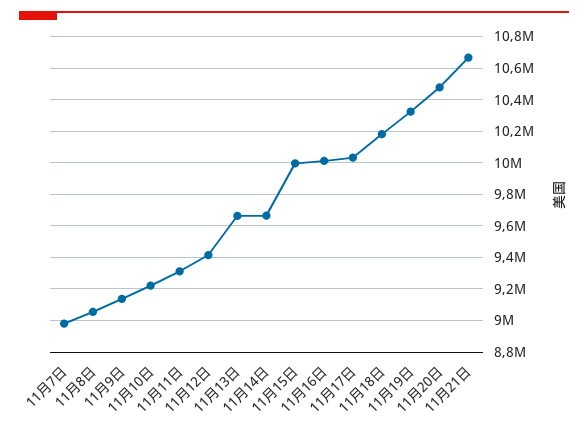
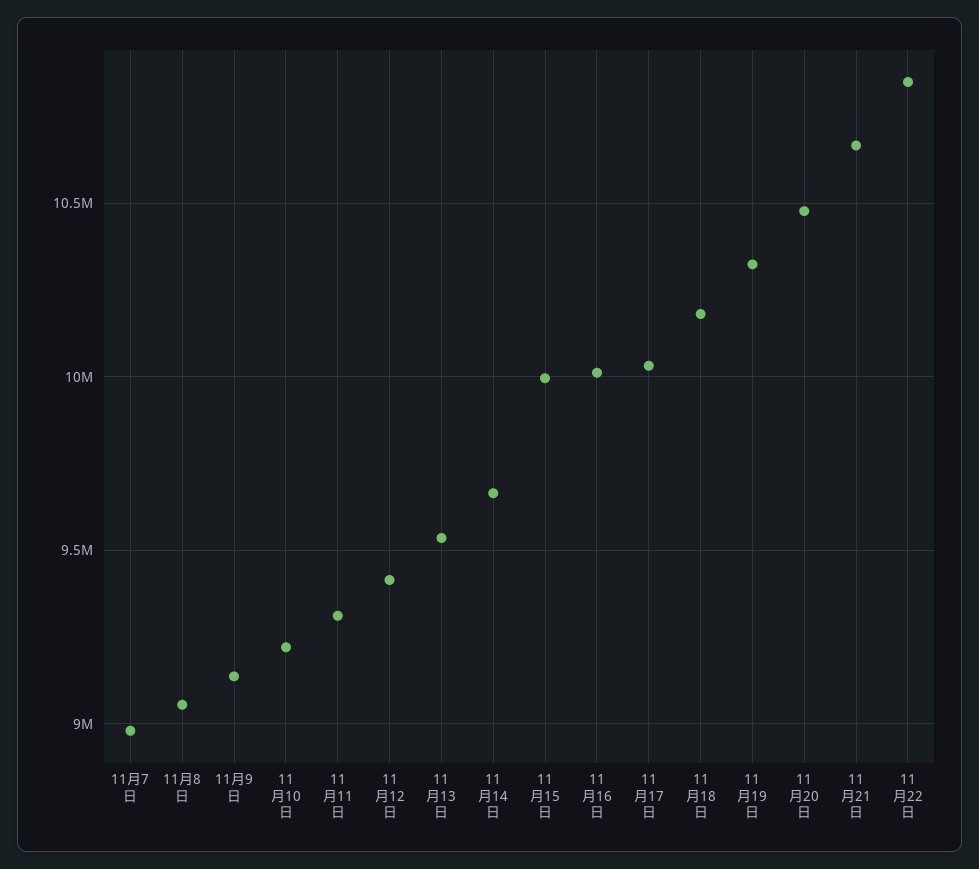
11月13日: 9650000 -> 9550000
11月22日: none -> 10850000

